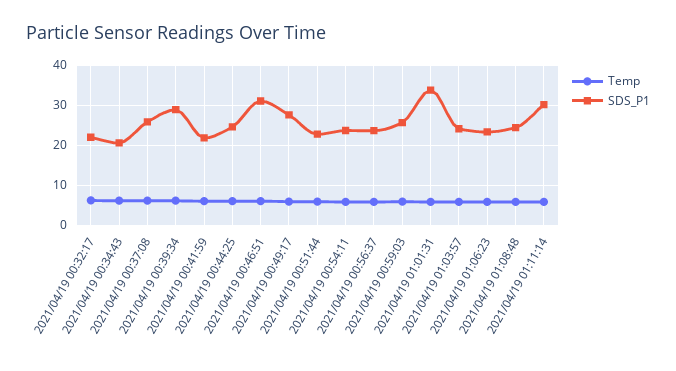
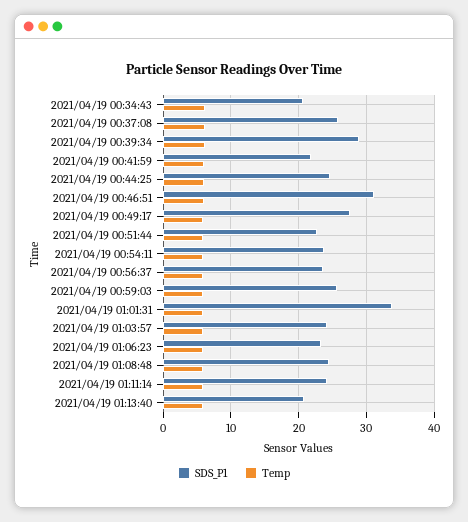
Temp, 2021/04/19 00:32:17: 6 -> none
SDS_P1, 2021/04/19 00:32:17: 22 -> none
SDS_P1, 2021/04/19 01:11:14: 30 -> 24
SDS_P1, 2021/04/19 01:13:40: none -> 21
Temp, 2021/04/19 01:13:40: none -> 6

